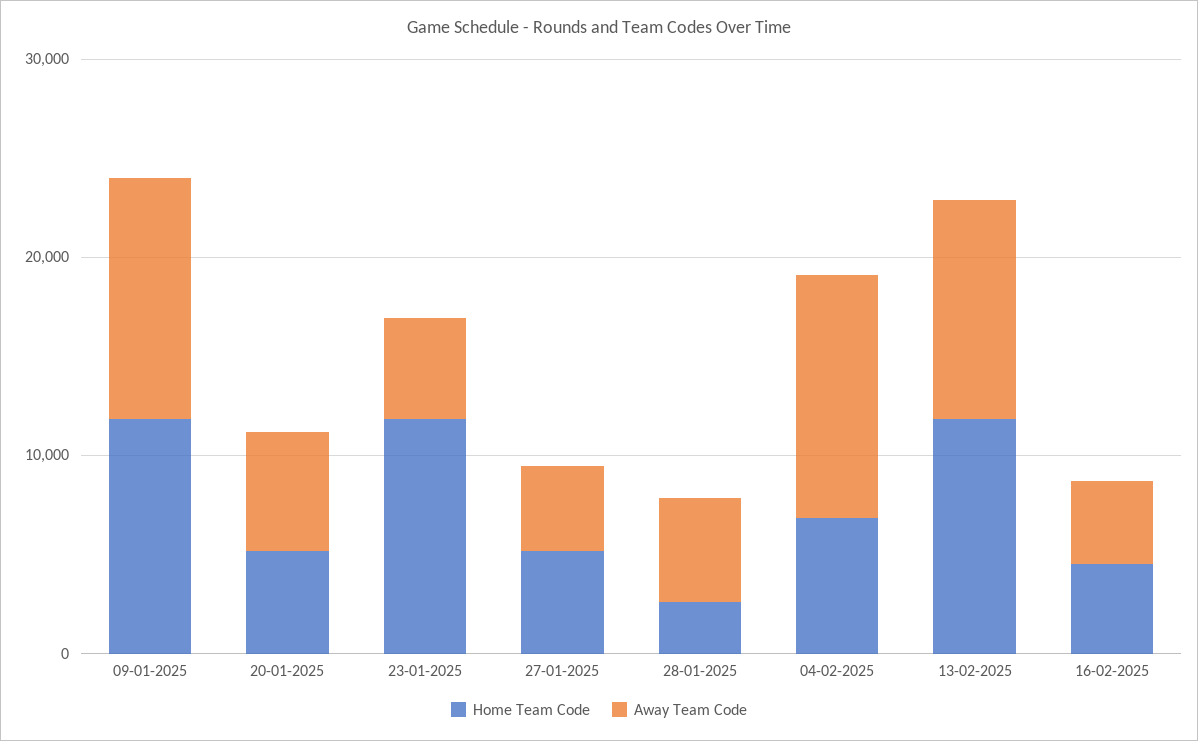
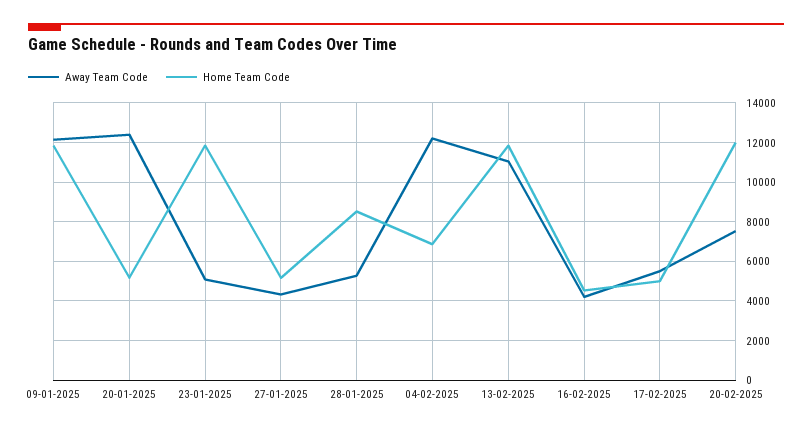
Away Team Code, 20-01-2025: 6000 -> 12500
Home Team Code, 28-01-2025: 2000 -> 8500
Away Team Code, 17-02-2025: none -> 5500
Home Team Code, 17-02-2025: none -> 5000
Away Team Code, 20-02-2025: none -> 7500
Home Team Code, 20-02-2025: none -> 12000

